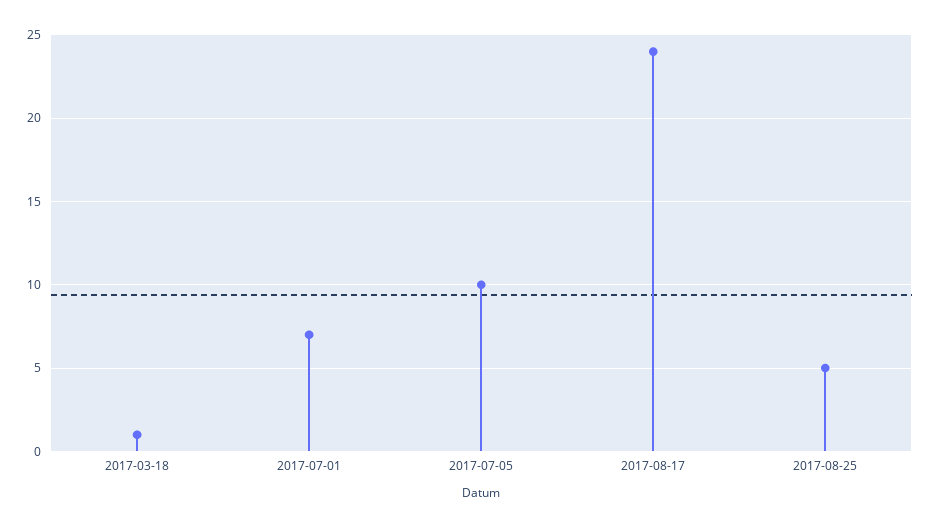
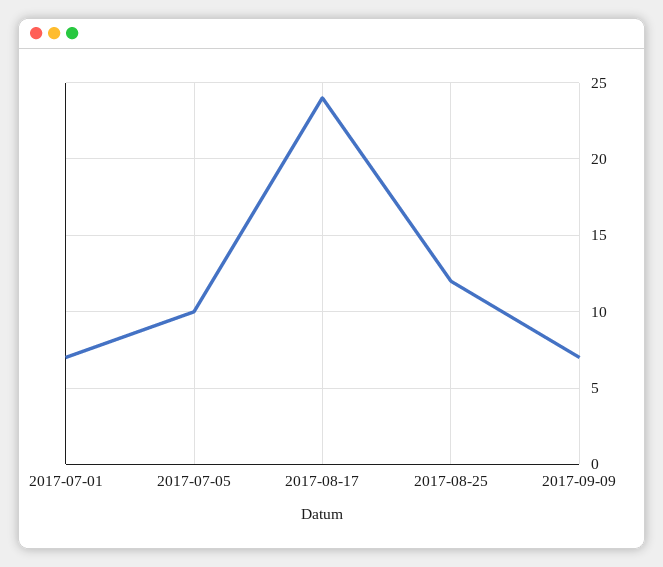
2017-03-18: 1 -> none
2017-08-25: 5 -> 12
2017-09-09: none -> 7

